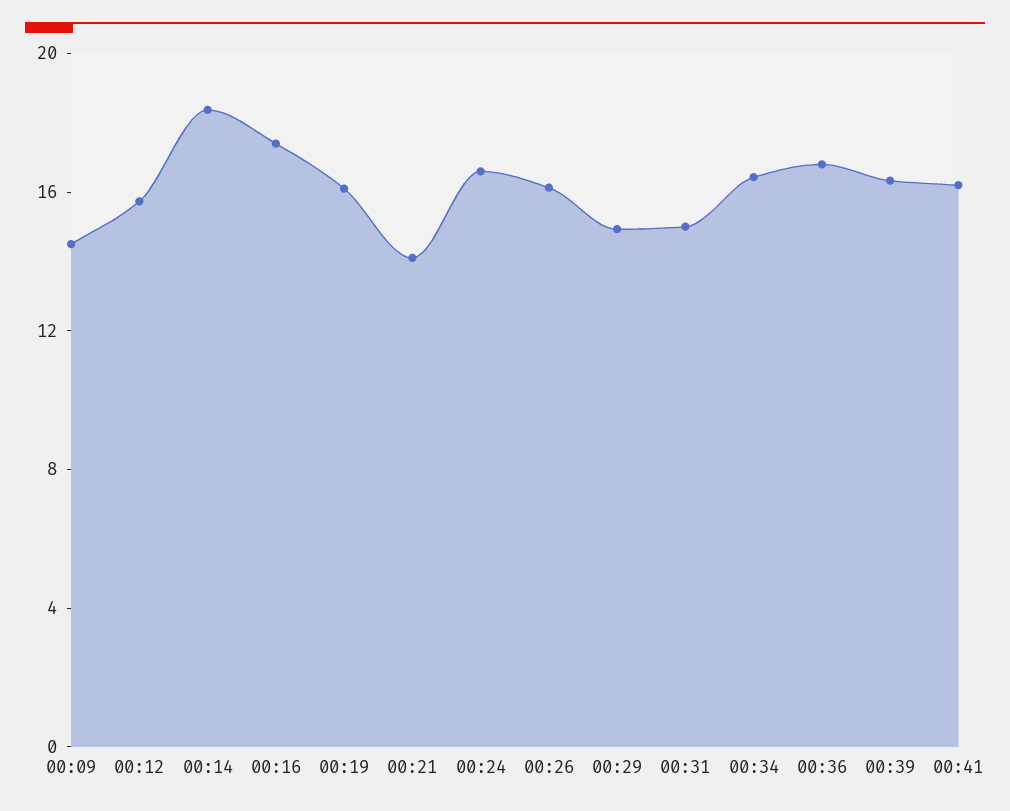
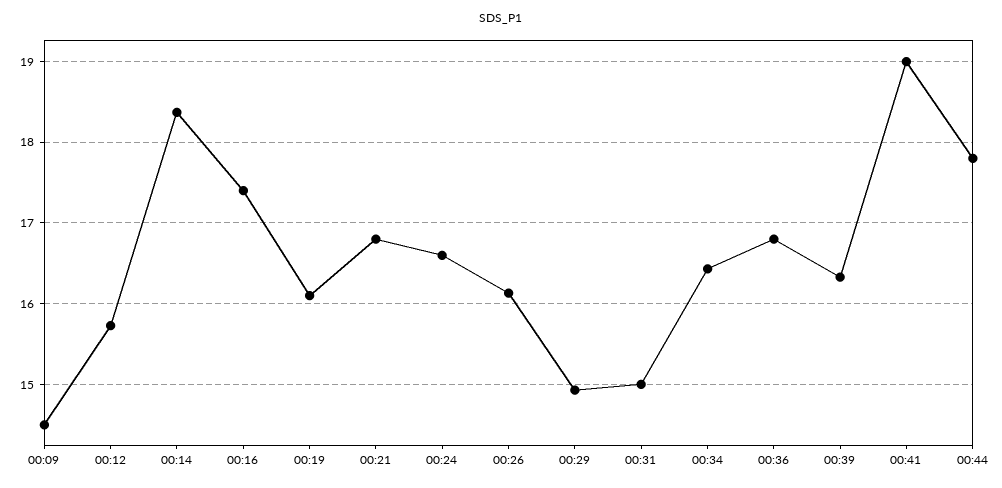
00:21: 14 -> 16.8
00:41: 16 -> 19
00:44: none -> 17.8

